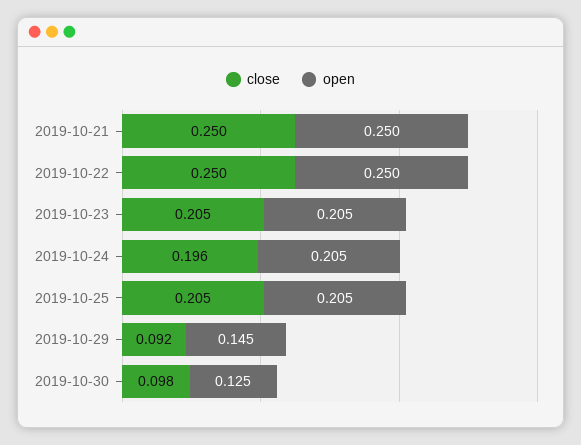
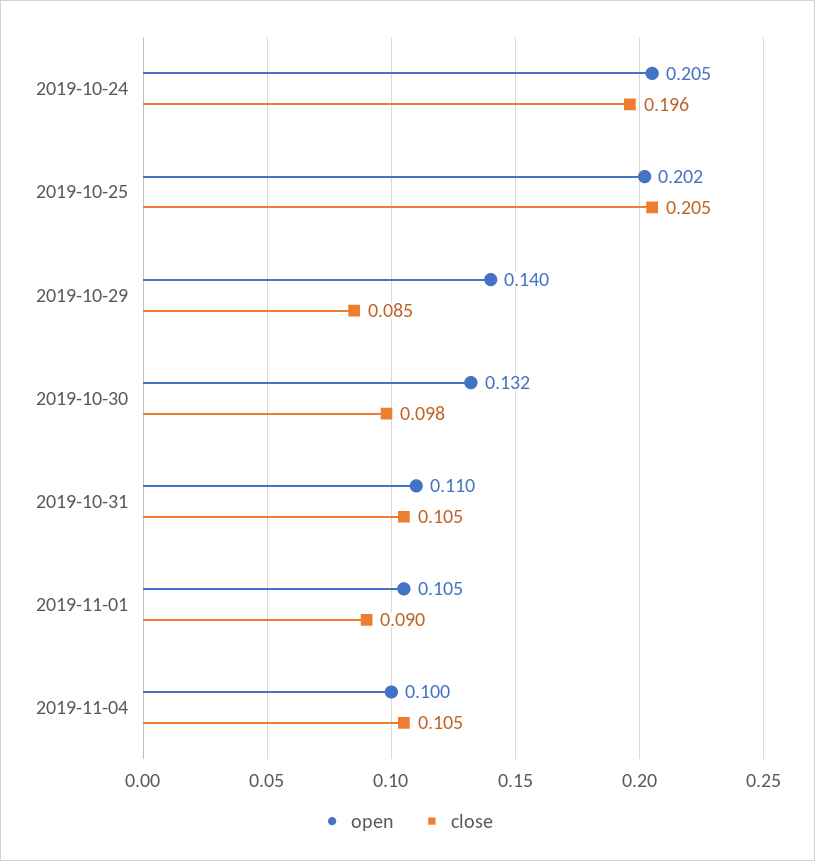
close, 2019-10-21: 0.25 -> none
open, 2019-10-21: 0.25 -> none
close, 2019-10-22: 0.25 -> none
open, 2019-10-22: 0.25 -> none
close, 2019-10-23: 0.205 -> none
open, 2019-10-23: 0.205 -> none
open, 2019-10-25: 0.205 -> 0.202
close, 2019-10-29: 0.092 -> 0.085
open, 2019-10-29: 0.145 -> 0.14
open, 2019-10-30: 0.125 -> 0.132
open, 2019-10-31: none -> 0.11
close, 2019-10-31: none -> 0.105
open, 2019-11-01: none -> 0.105
close, 2019-11-01: none -> 0.09
open, 2019-11-04: none -> 0.1
close, 2019-11-04: none -> 0.105

